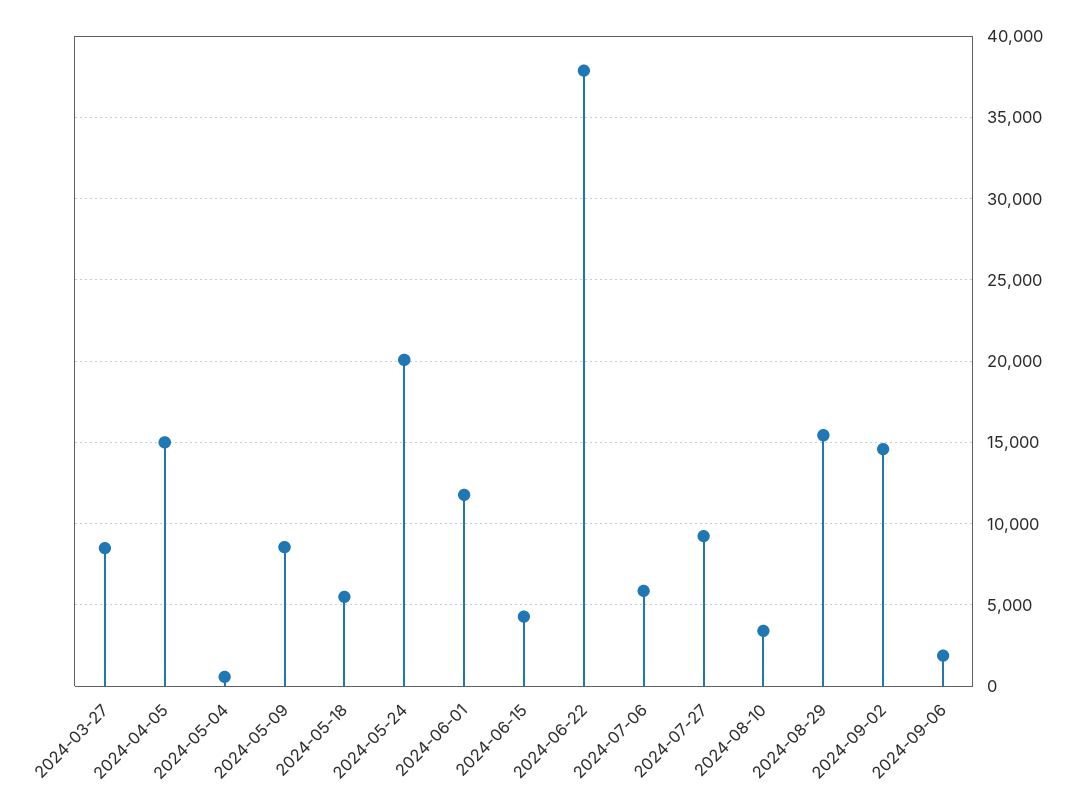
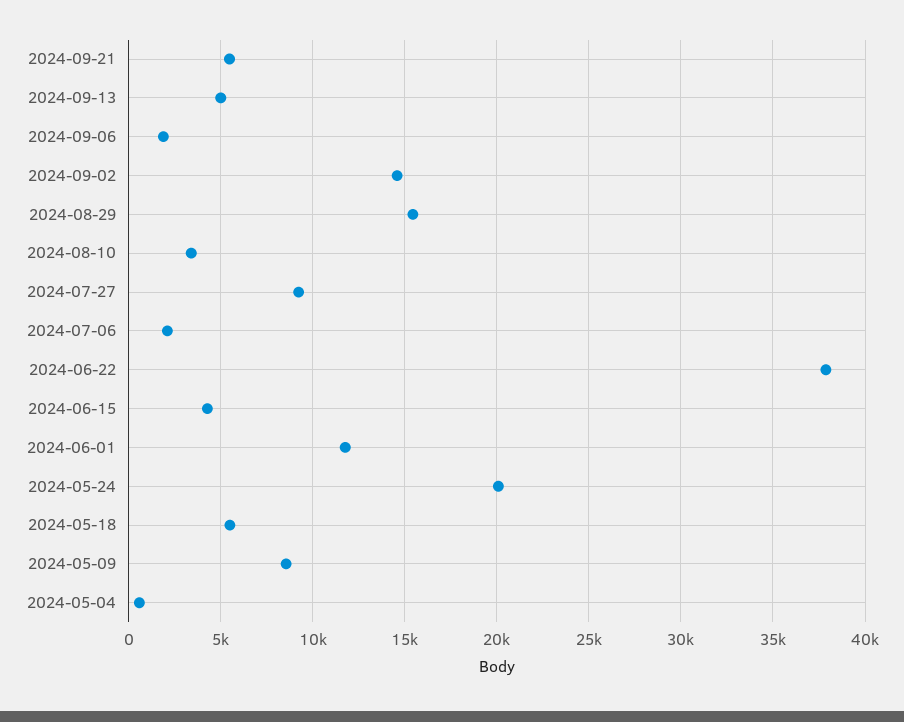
2024-03-27: 8500 -> none
2024-04-05: 15000 -> none
2024-07-06: 6000 -> 2000
2024-09-21: none -> 5500
2024-09-13: none -> 5000

